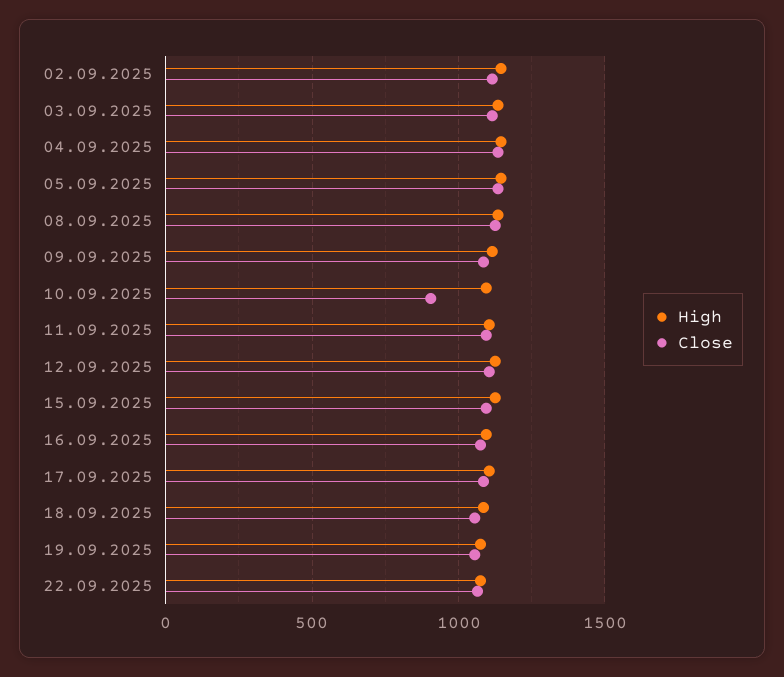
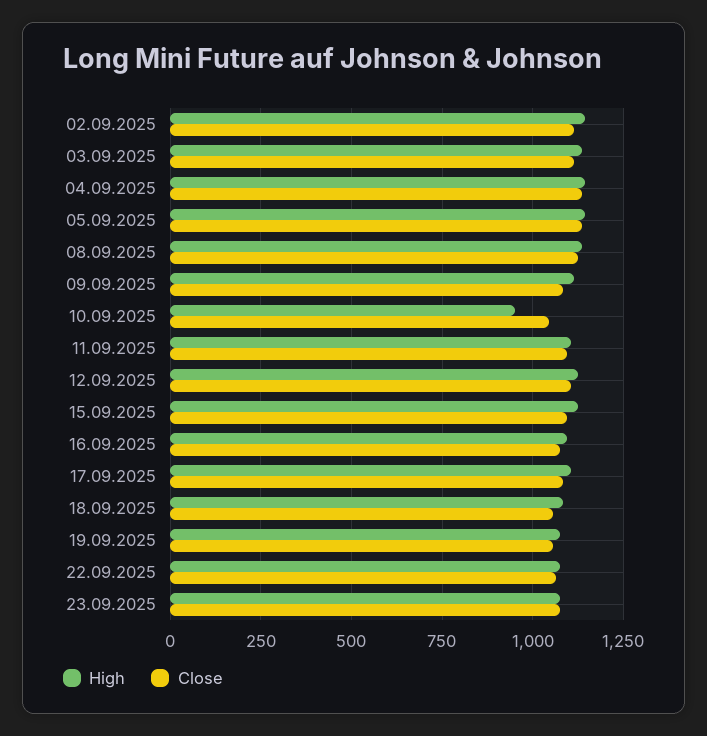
High, 10.09.2025: 1100 -> 950
Close, 10.09.2025: 900 -> 1050
High, 23.09.2025: none -> 1075
Close, 23.09.2025: none -> 1075

